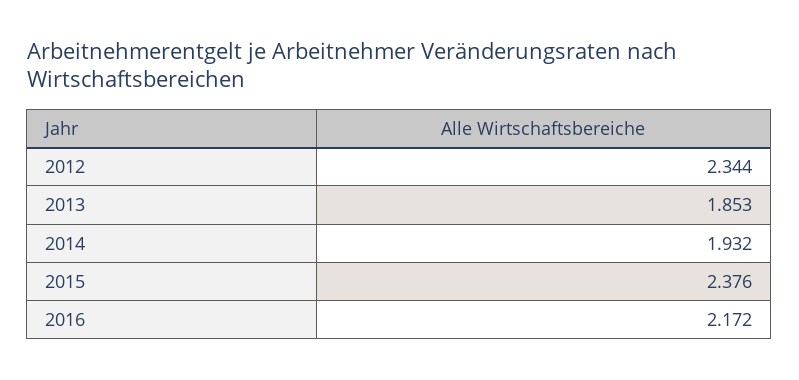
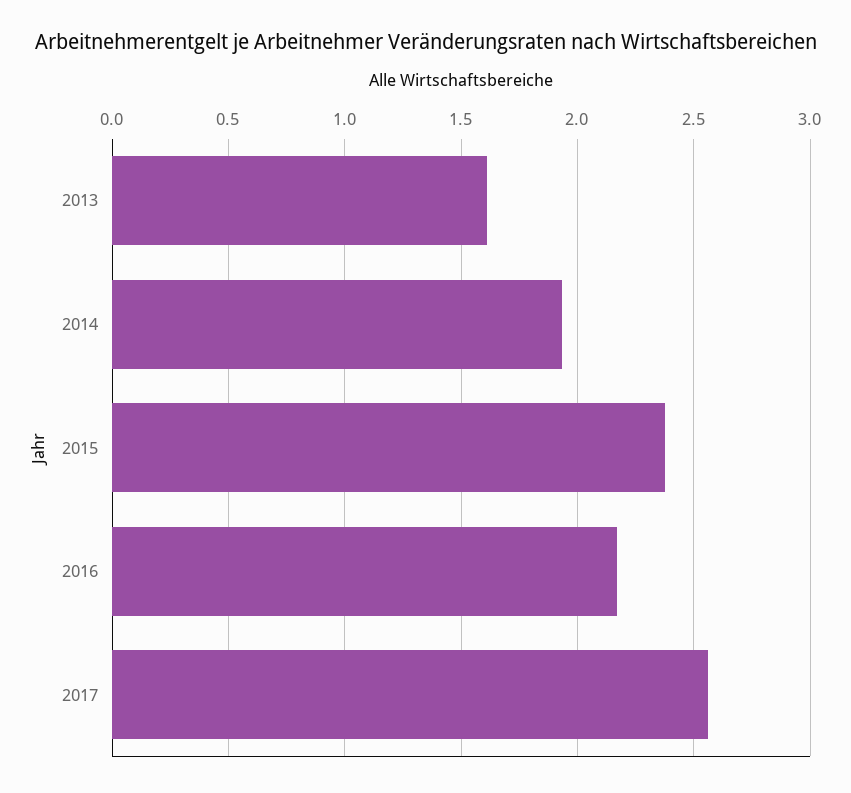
2012: 2.344 -> none
2013: 1.853 -> 1.6
2017: none -> 2.55

